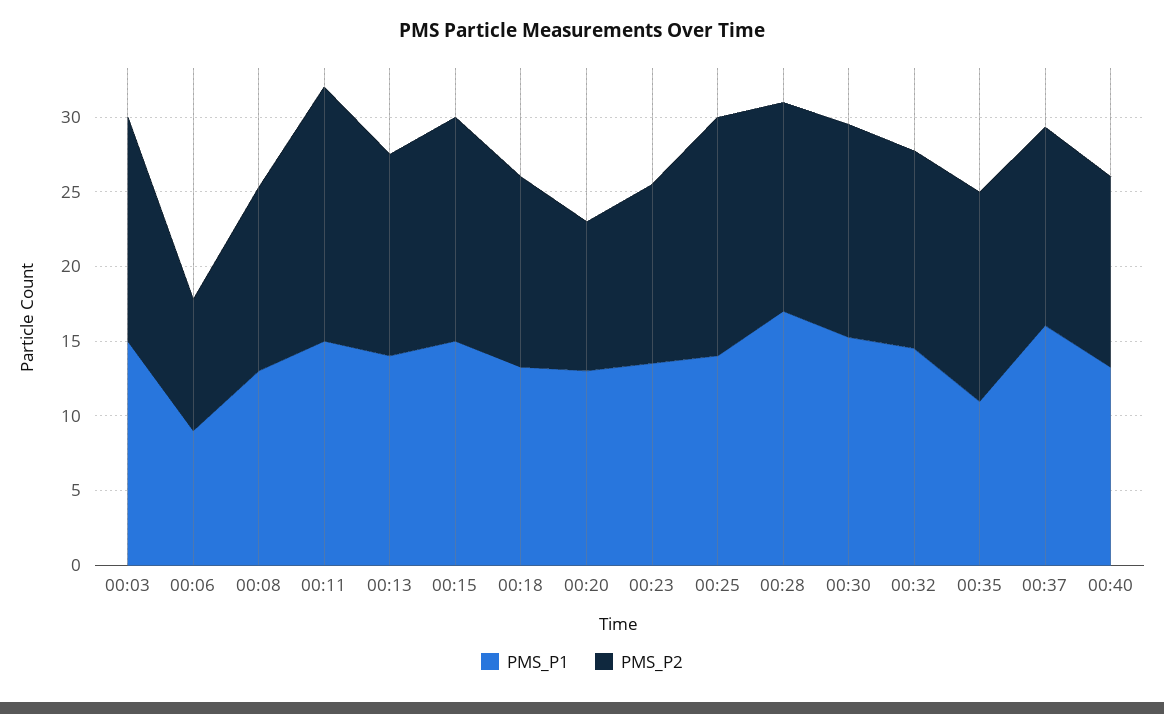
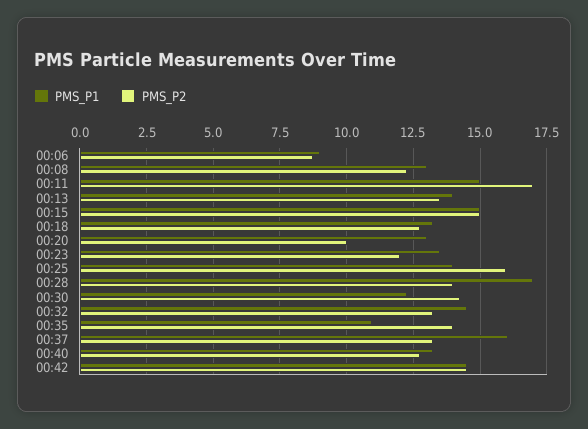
PMS_P1, 00:03: 15 -> none
PMS_P2, 00:03: 15 -> none
PMS_P1, 00:30: 15 -> 12.25
PMS_P1, 00:42: none -> 14.5
PMS_P2, 00:42: none -> 14.5

